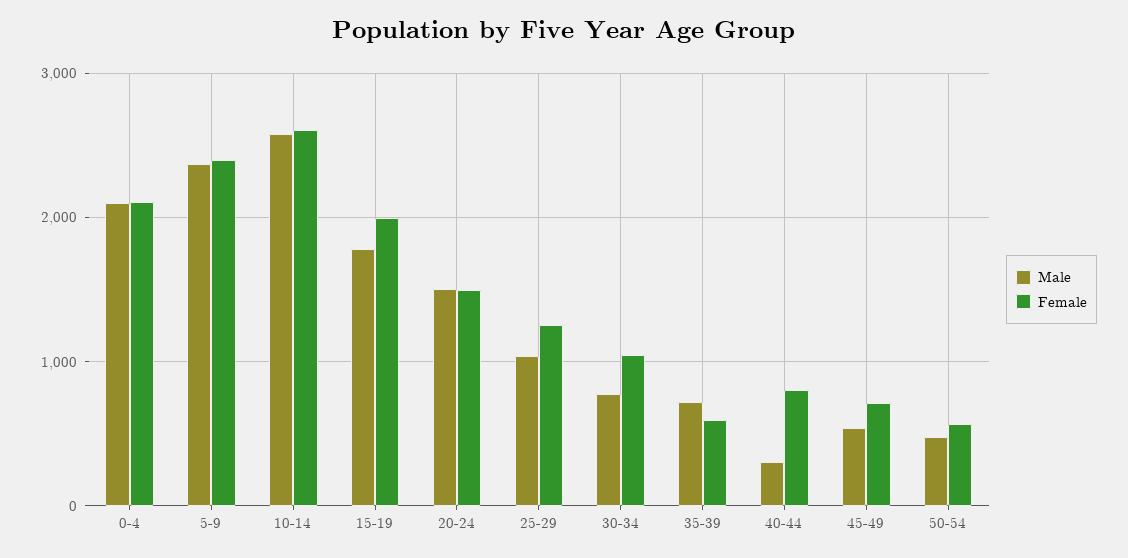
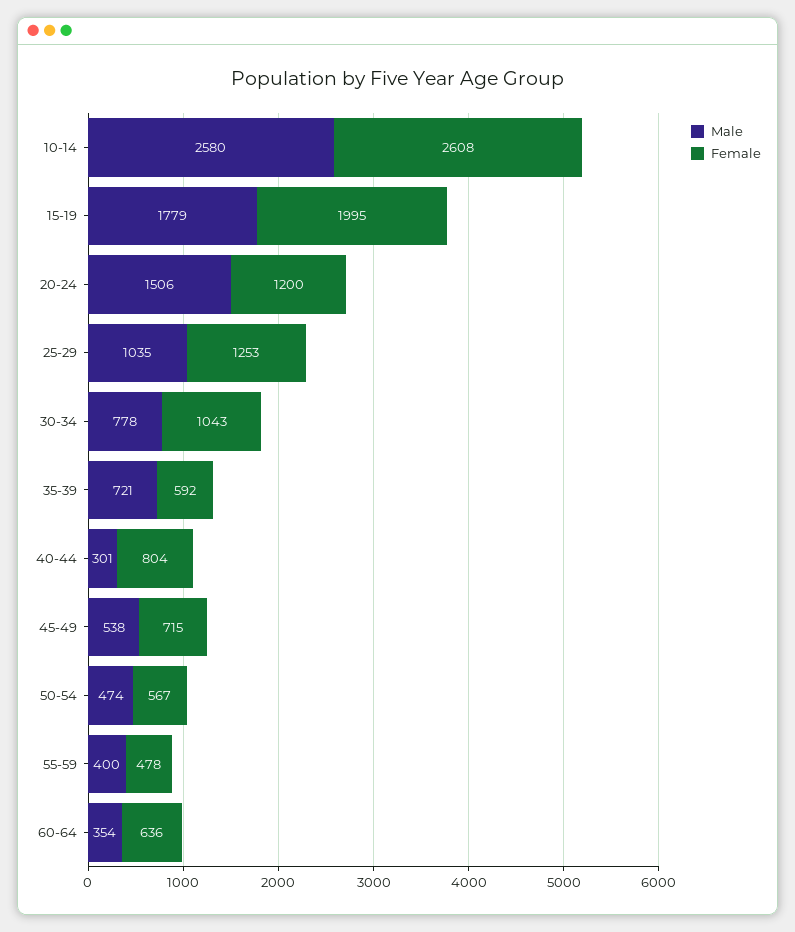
Male, 0-4: 2100 -> none
Female, 0-4: 2100 -> none
Male, 5-9: 2400 -> none
Female, 5-9: 2400 -> none
Female, 20-24: 1500 -> 1200
Male, 55-59: none -> 400
Female, 55-59: none -> 478
Male, 60-64: none -> 354
Female, 60-64: none -> 636

